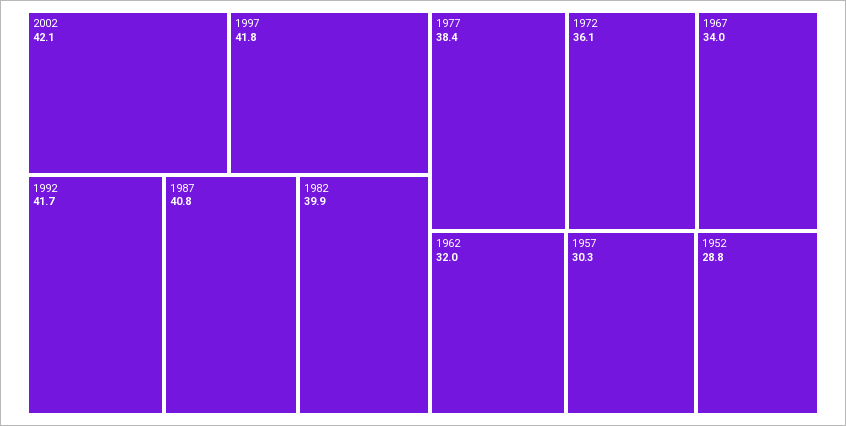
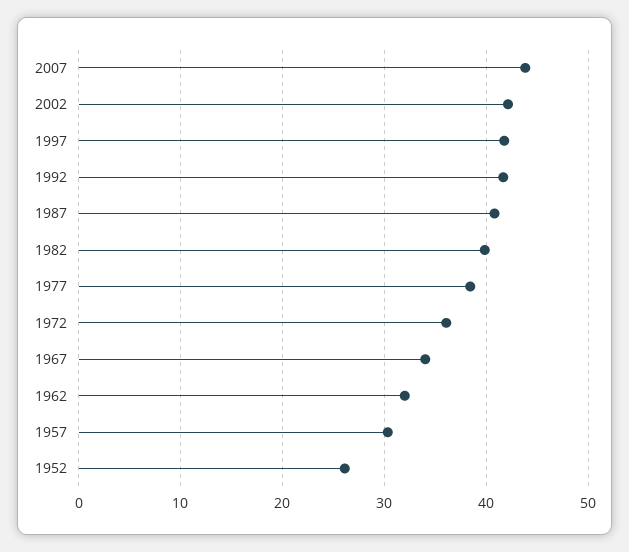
1952: 28.8 -> 26
2007: none -> 44

